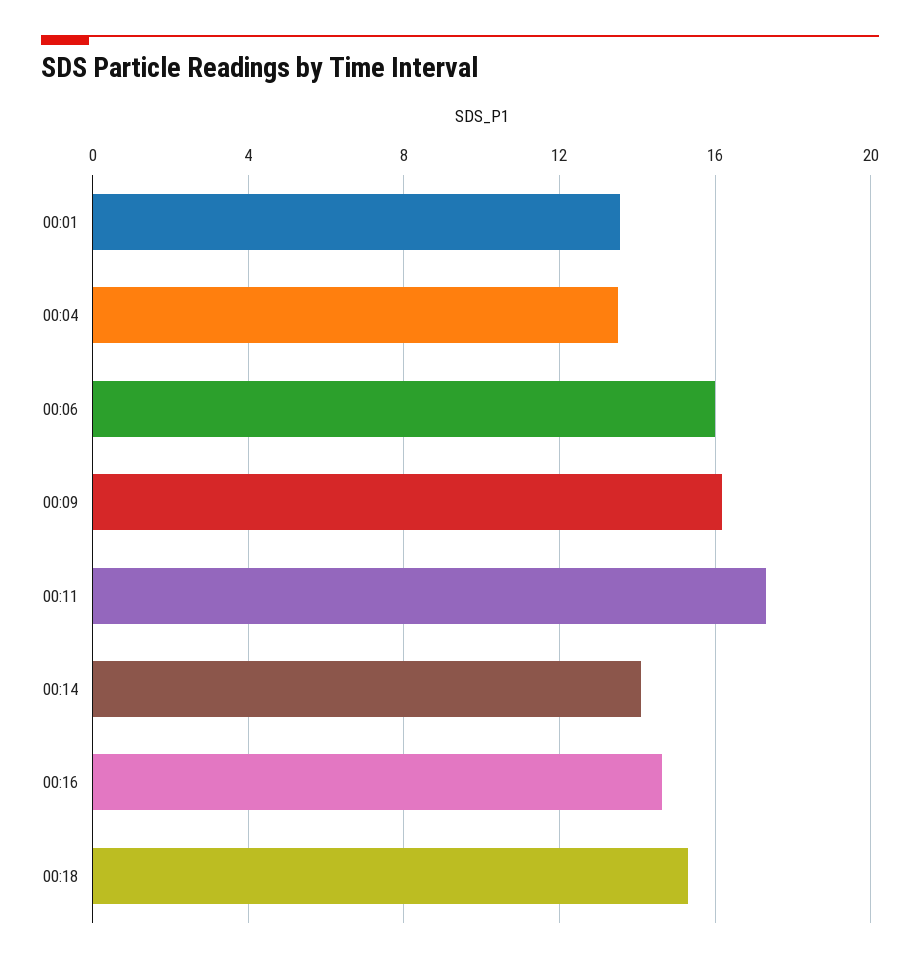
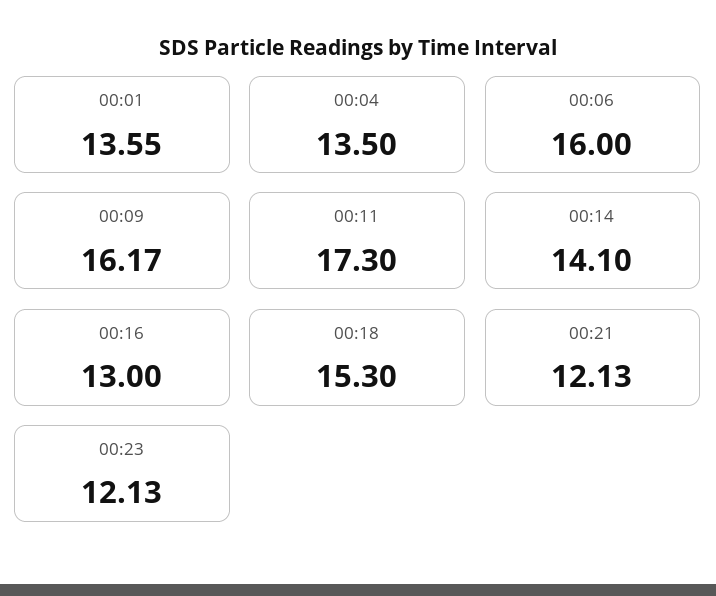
00:16: 14.5 -> 13
00:21: none -> 12.13
00:23: none -> 12.13

